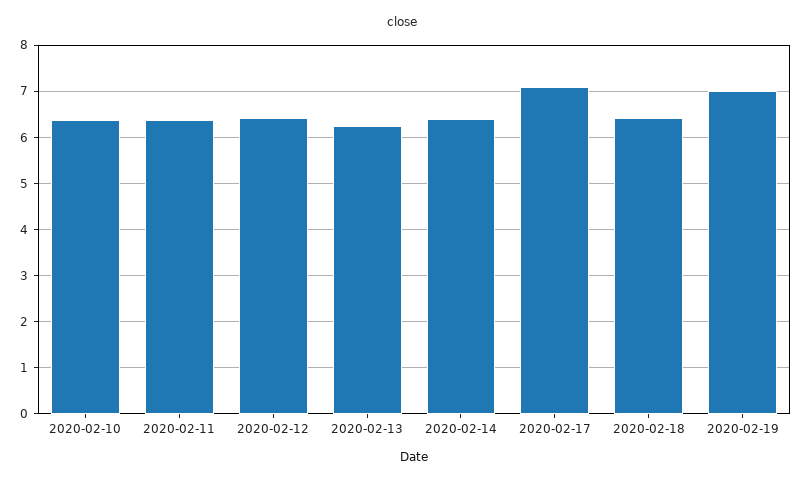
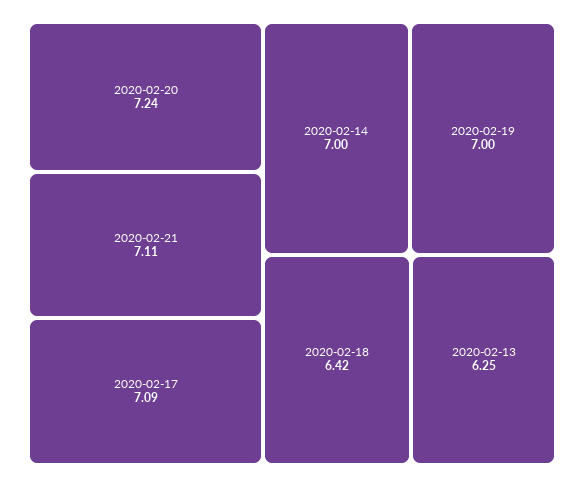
2020-02-10: 6.4 -> none
2020-02-11: 6.4 -> none
2020-02-12: 6.4 -> none
2020-02-14: 6.4 -> 7
2020-02-20: none -> 7.24
2020-02-21: none -> 7.11

